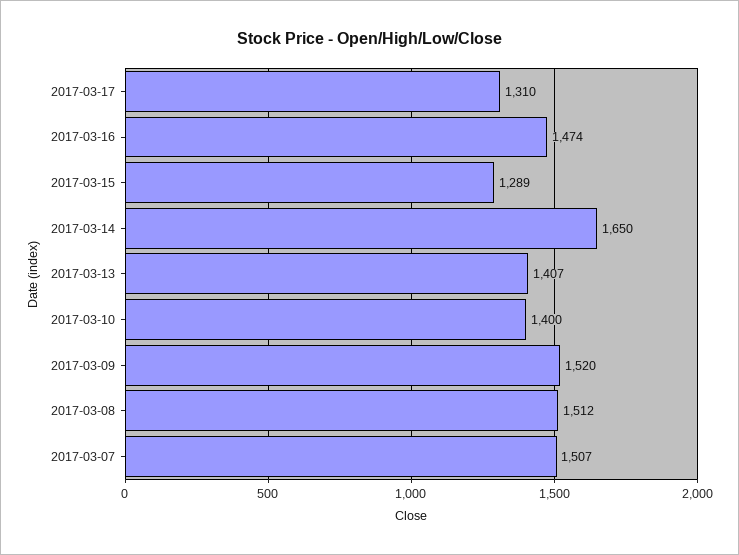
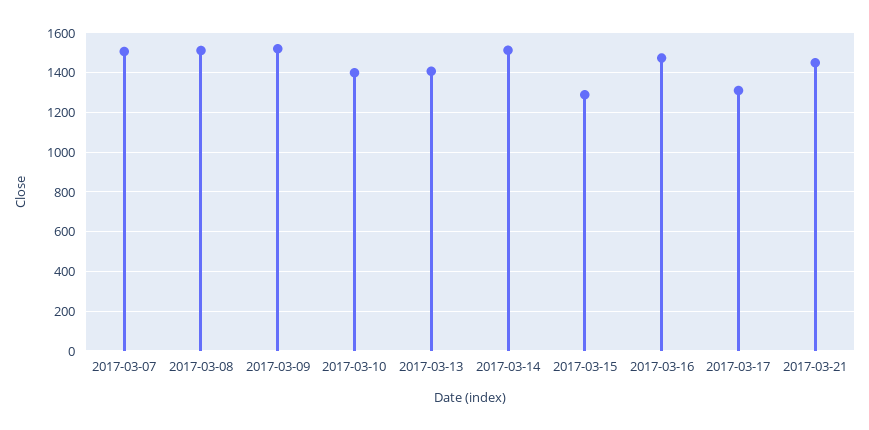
2017-03-14: 1650 -> 1500
2017-03-21: none -> 1450

